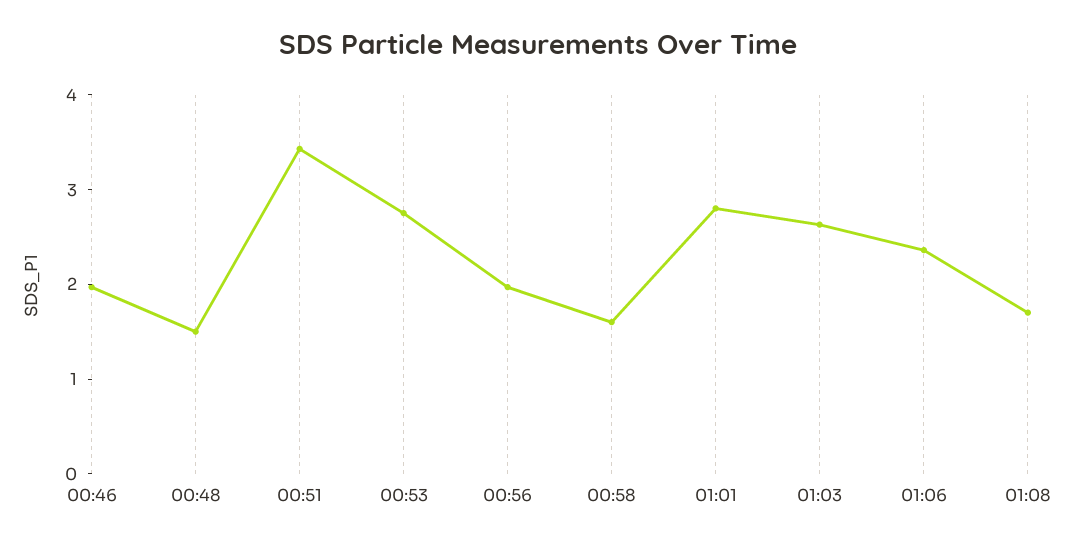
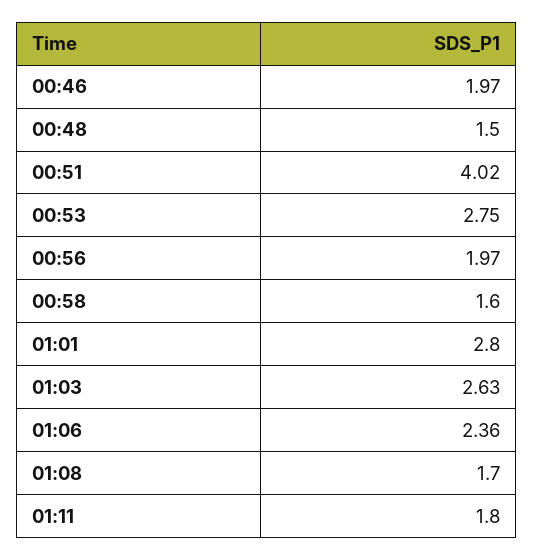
00:51: 3.4 -> 4.02
01:11: none -> 1.8

